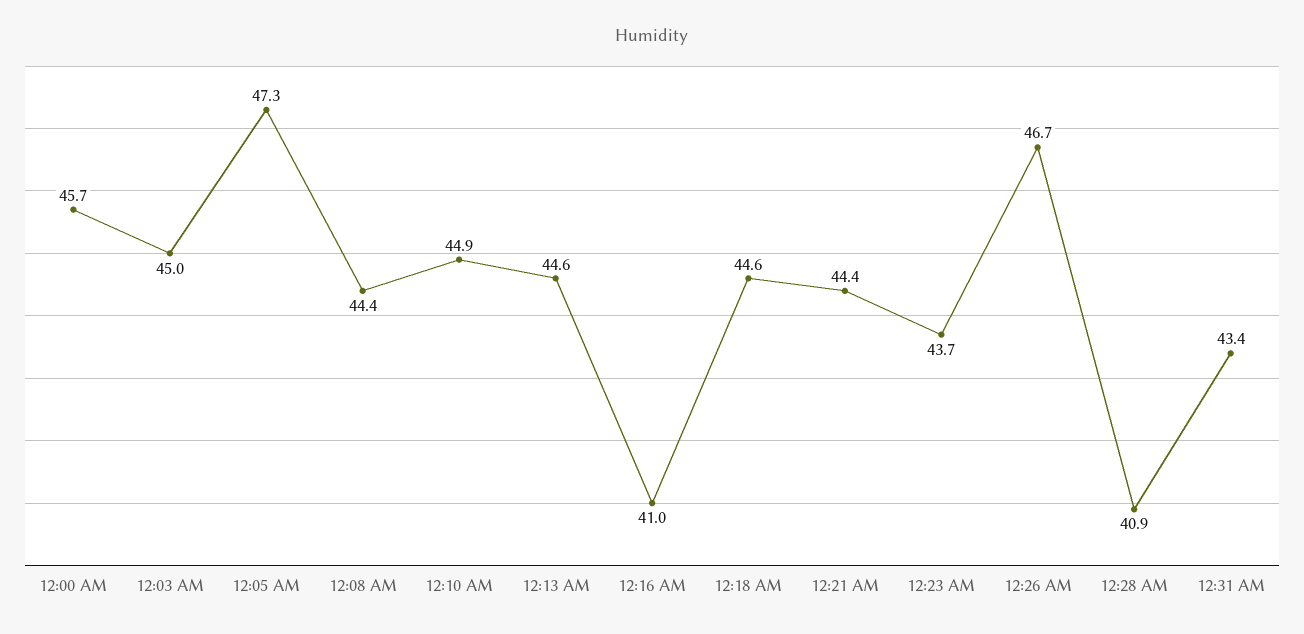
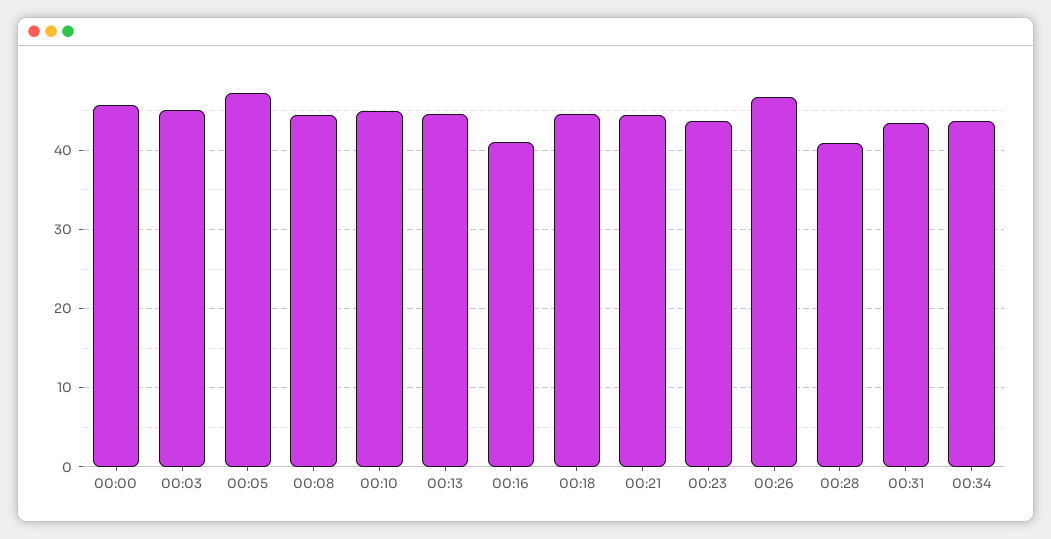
00:34: none -> 44

